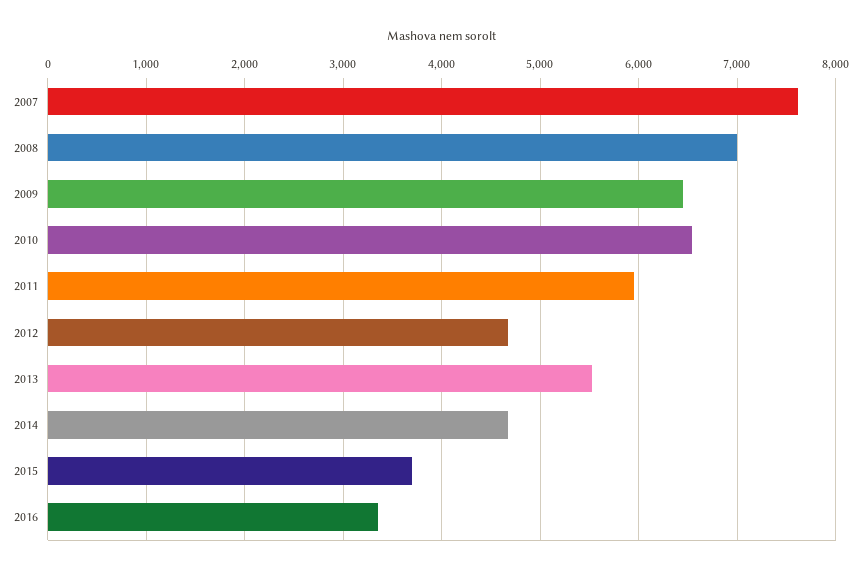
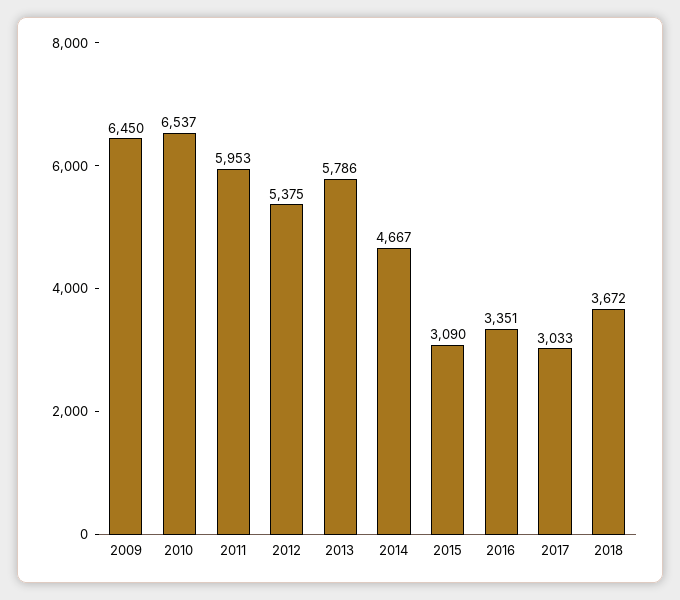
2007: 7600 -> none
2008: 7000 -> none
2012: 4700 -> 5375
2013: 5500 -> 5786
2015: 3700 -> 3090
2017: none -> 3033
2018: none -> 3672

